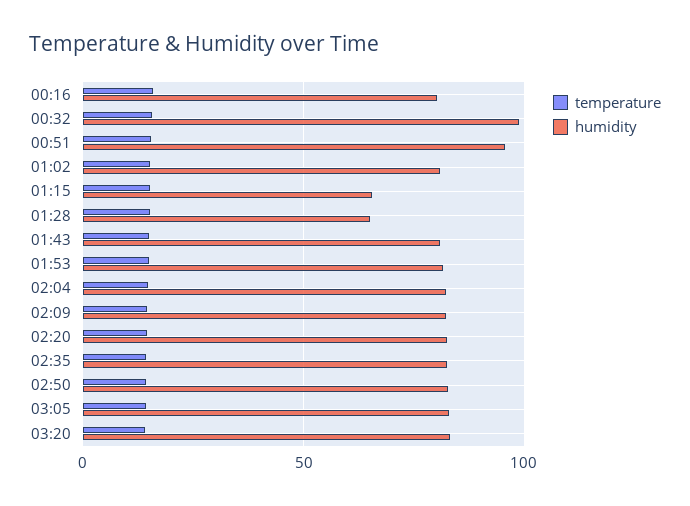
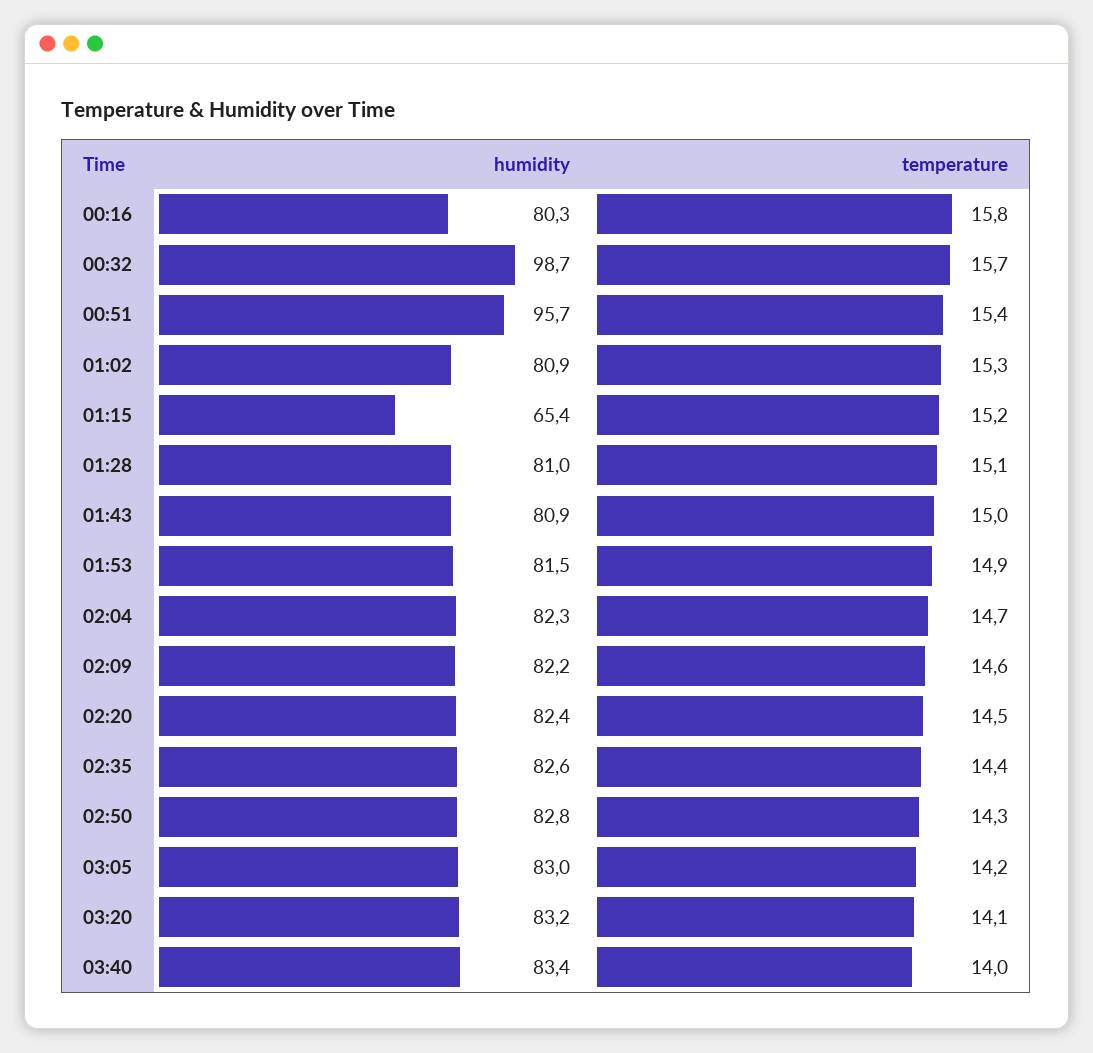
humidity, 01:28: 65 -> 81
humidity, 03:40: none -> 83.4
temperature, 03:40: none -> 14

